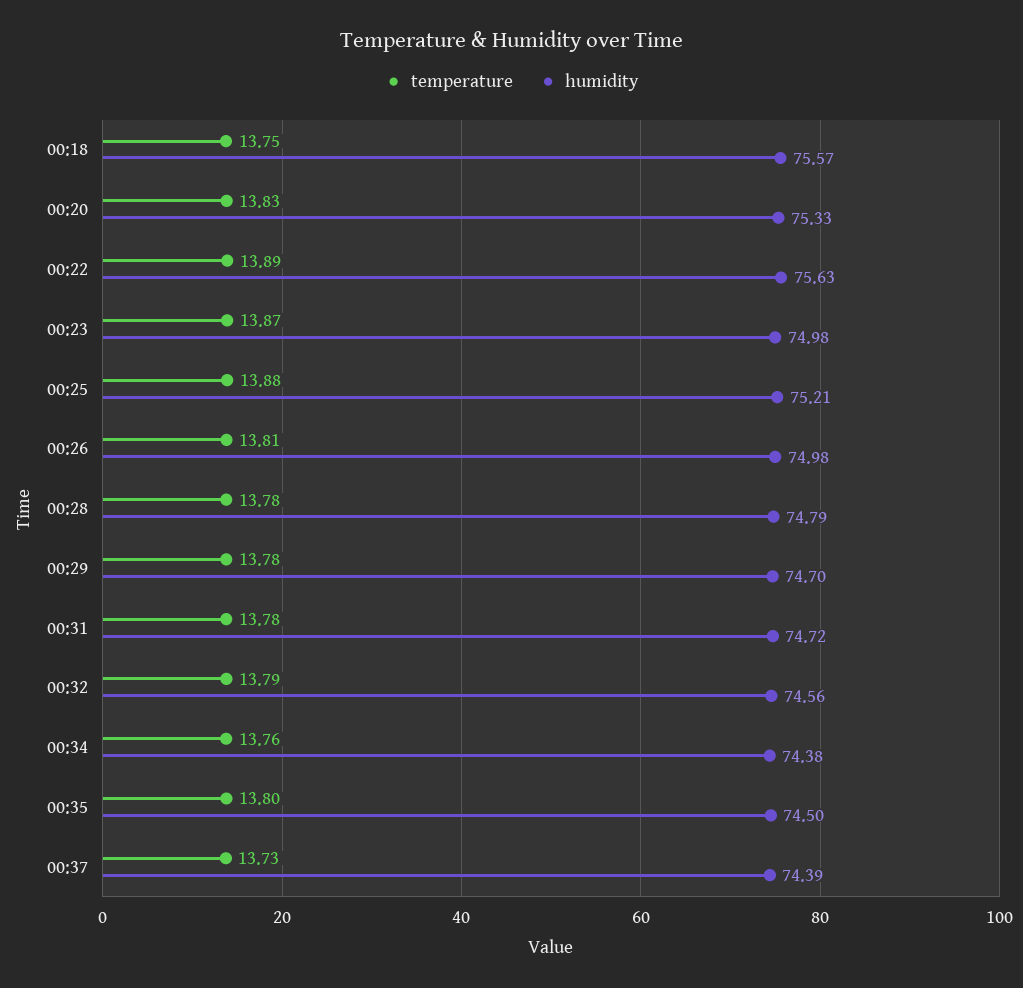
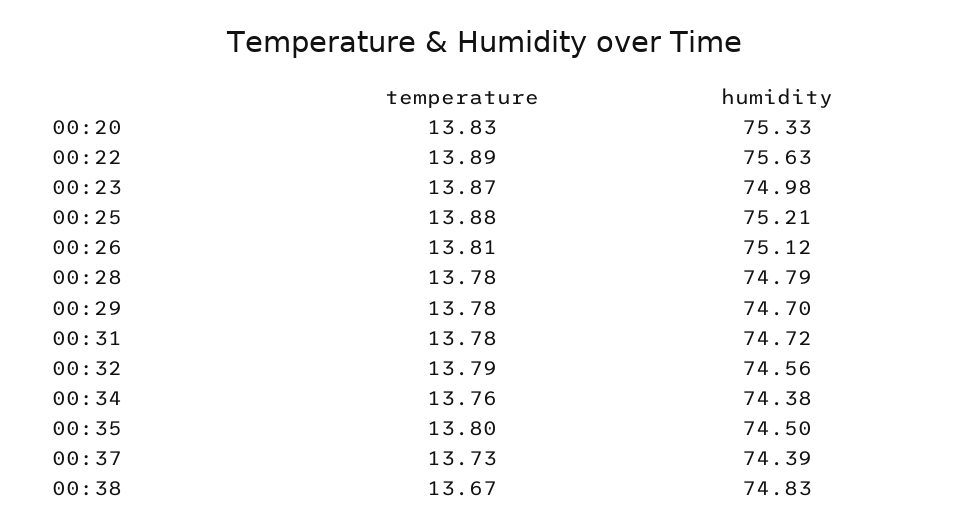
temperature, 00:18: 13.75 -> none
humidity, 00:18: 75.57 -> none
humidity, 00:26: 74.98 -> 75.12
temperature, 00:38: none -> 13.67
humidity, 00:38: none -> 74.83

